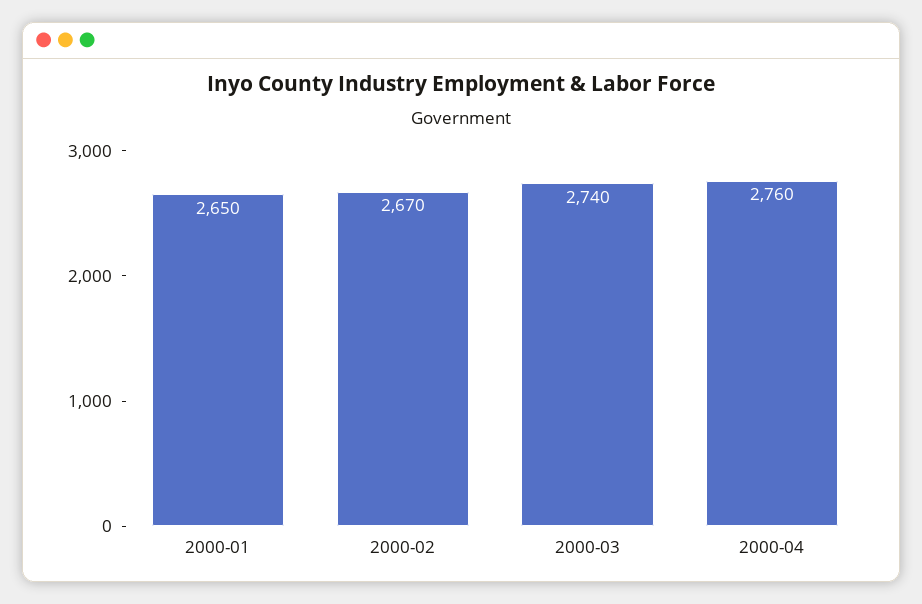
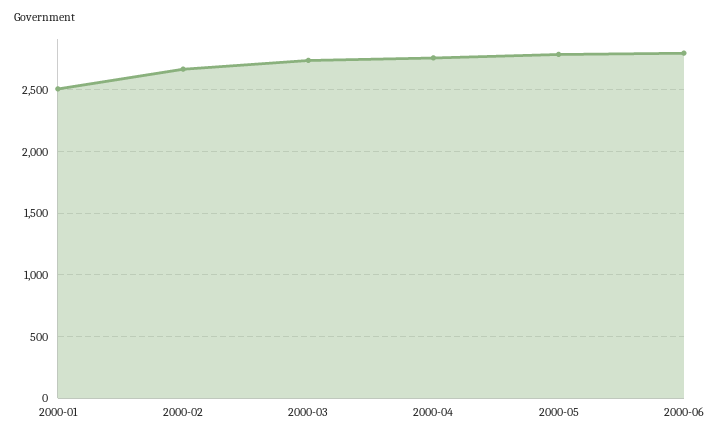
2000-01: 2650 -> 2500
2000-05: none -> 2800
2000-06: none -> 2800

